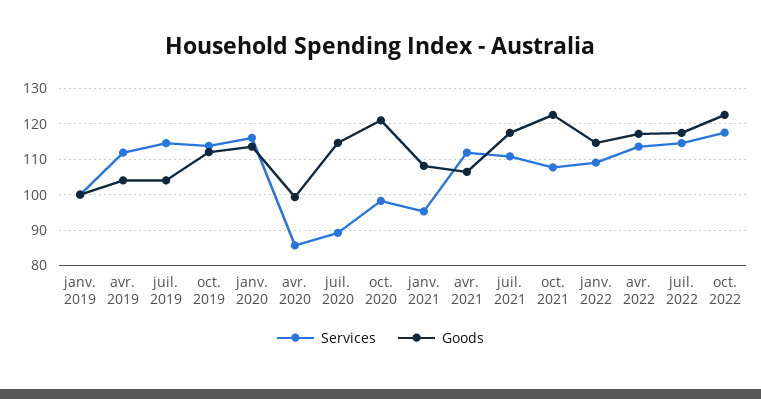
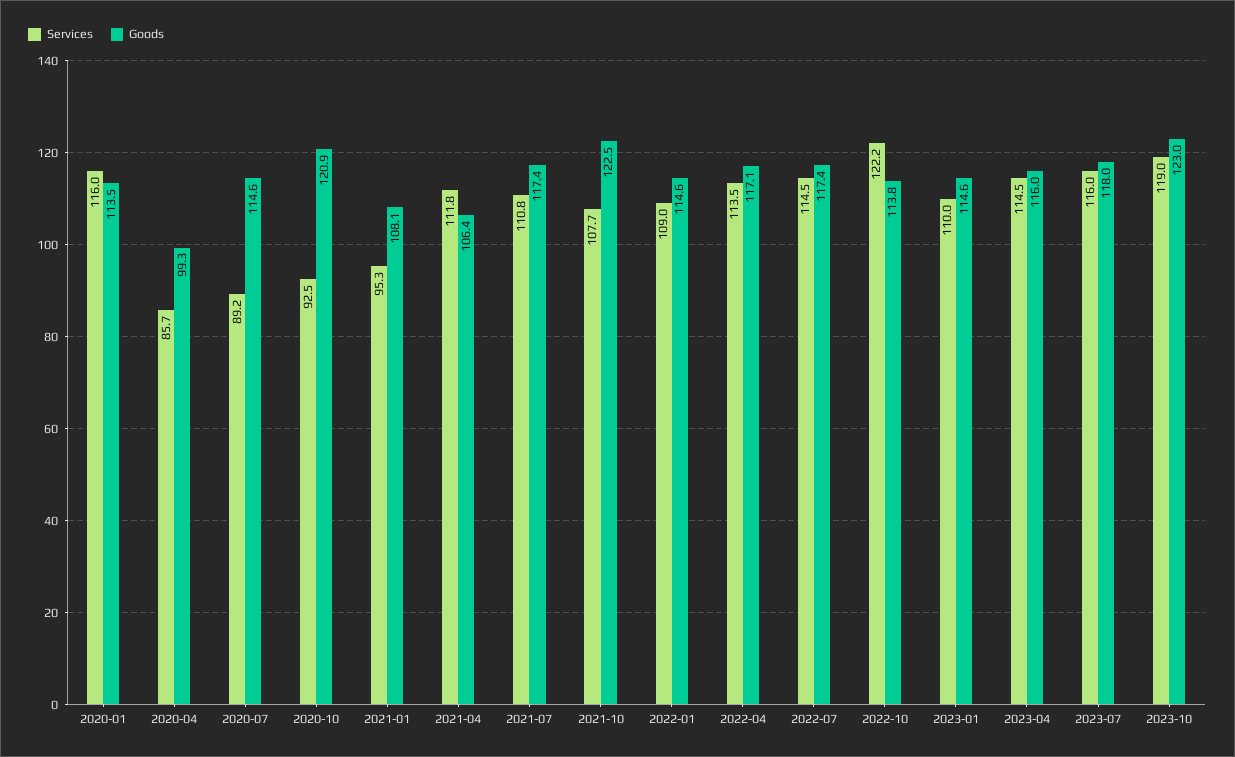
Services, janv. 2019: 100 -> none
Goods, janv. 2019: 100 -> none
Services, avr. 2019: 112 -> none
Goods, avr. 2019: 104 -> none
Services, juil. 2019: 114 -> none
Goods, juil. 2019: 104 -> none
Services, oct. 2019: 114 -> none
Goods, oct. 2019: 112 -> none
Services, oct. 2020: 98 -> 92.5
Services, oct. 2022: 118 -> 122.2
Goods, oct. 2022: 122 -> 113.8
Services, 2023-01: none -> 110
Goods, 2023-01: none -> 114.6
Services, 2023-04: none -> 114.5
Goods, 2023-04: none -> 116
Services, 2023-07: none -> 116
Goods, 2023-07: none -> 118
Services, 2023-10: none -> 119
Goods, 2023-10: none -> 123

